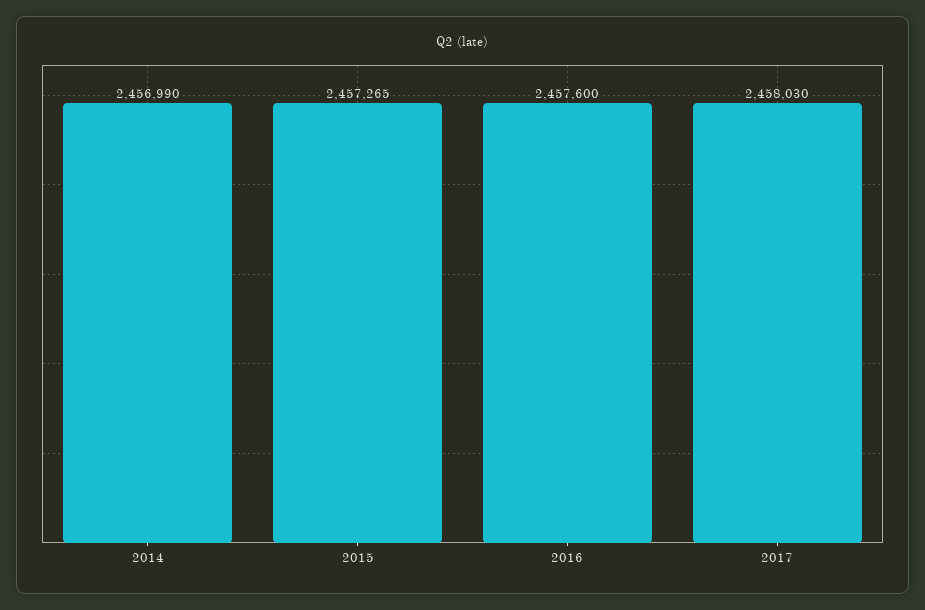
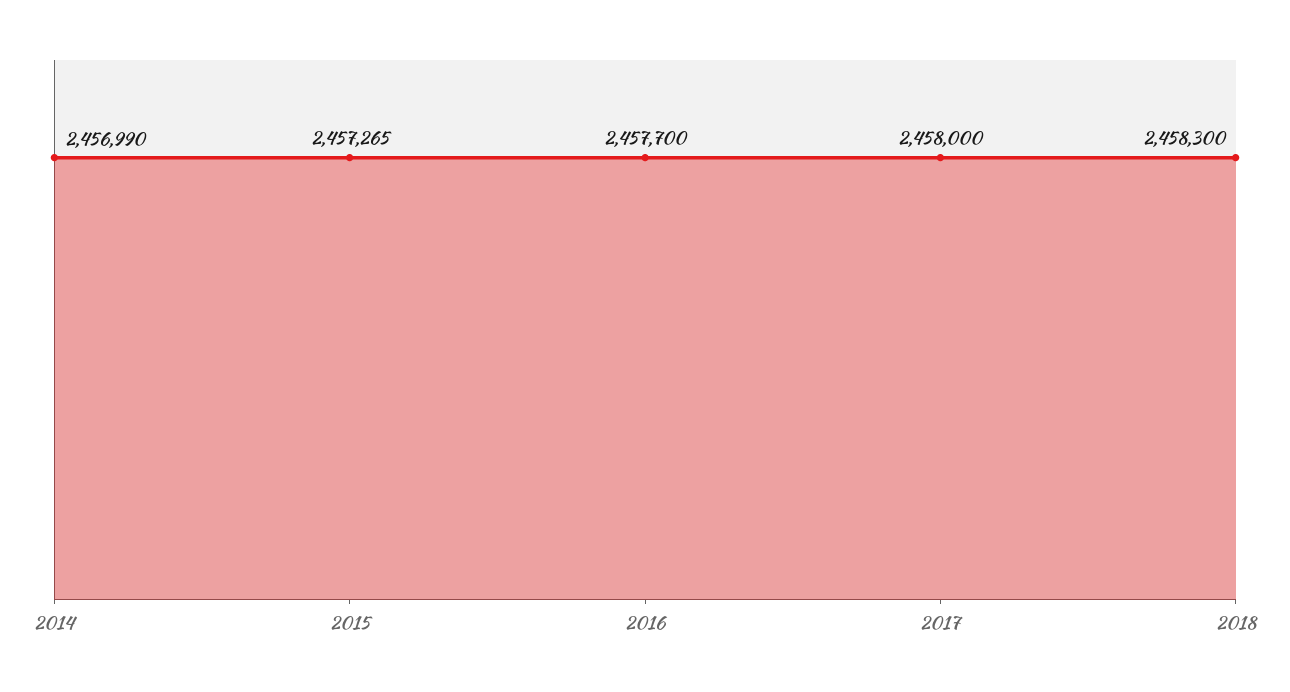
2016: 2457600 -> 2457700
2017: 2458030 -> 2458000
2018: none -> 2458300

